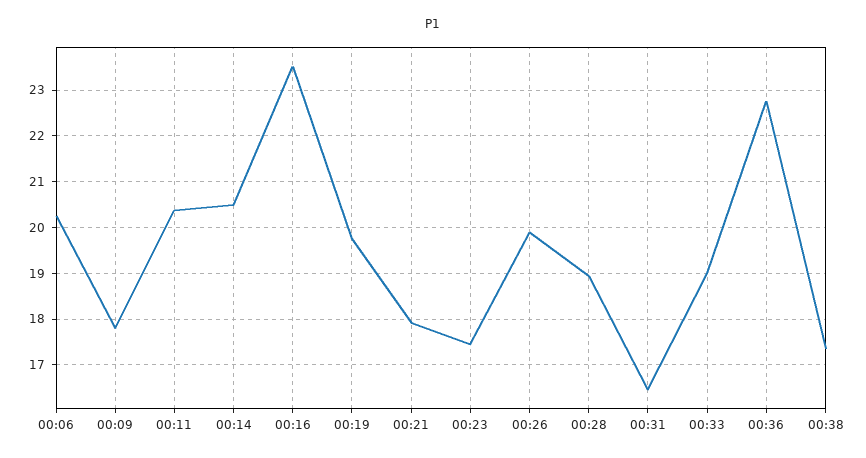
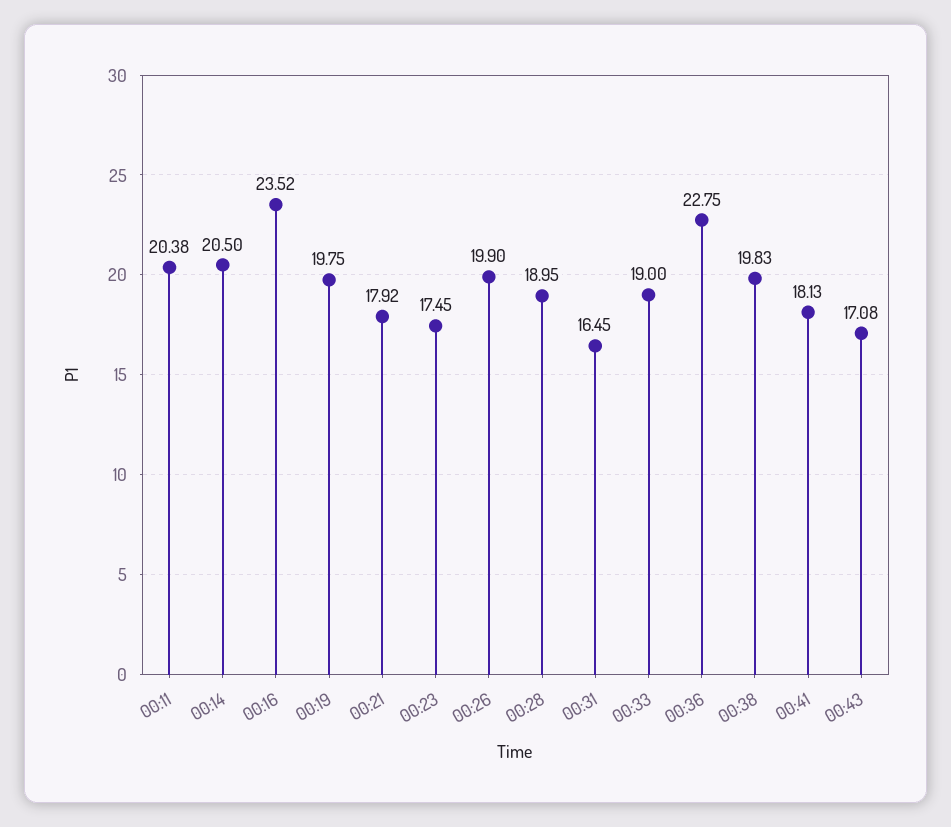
00:06: 20.2 -> none
00:09: 17.8 -> none
00:38: 17.4 -> 19.83
00:41: none -> 18.13
00:43: none -> 17.08

